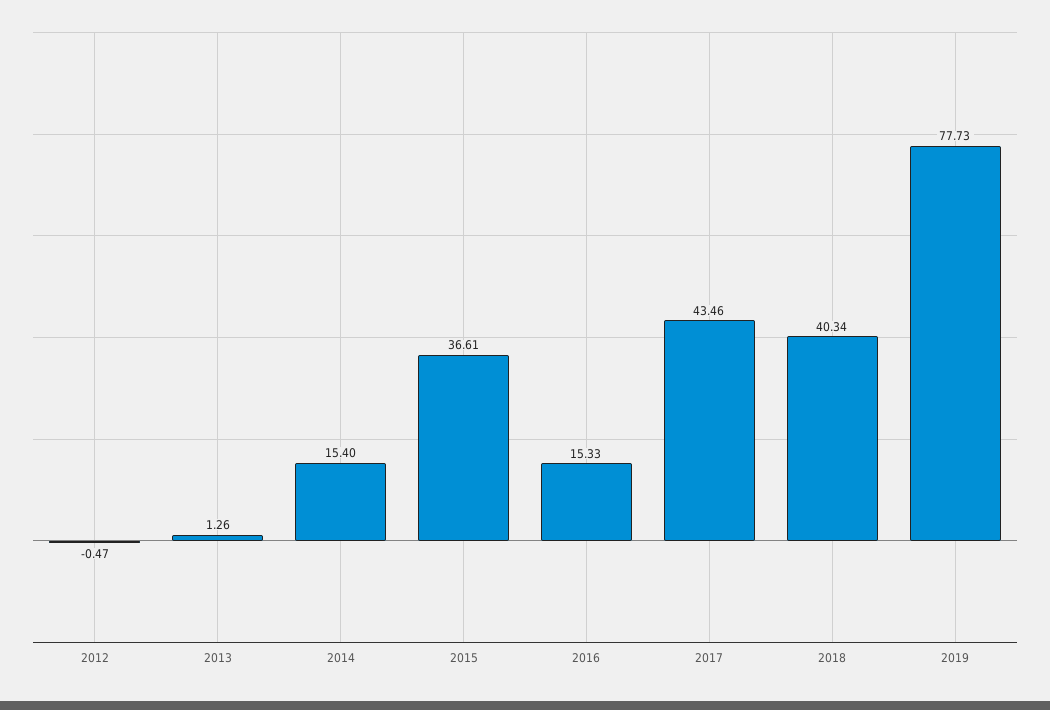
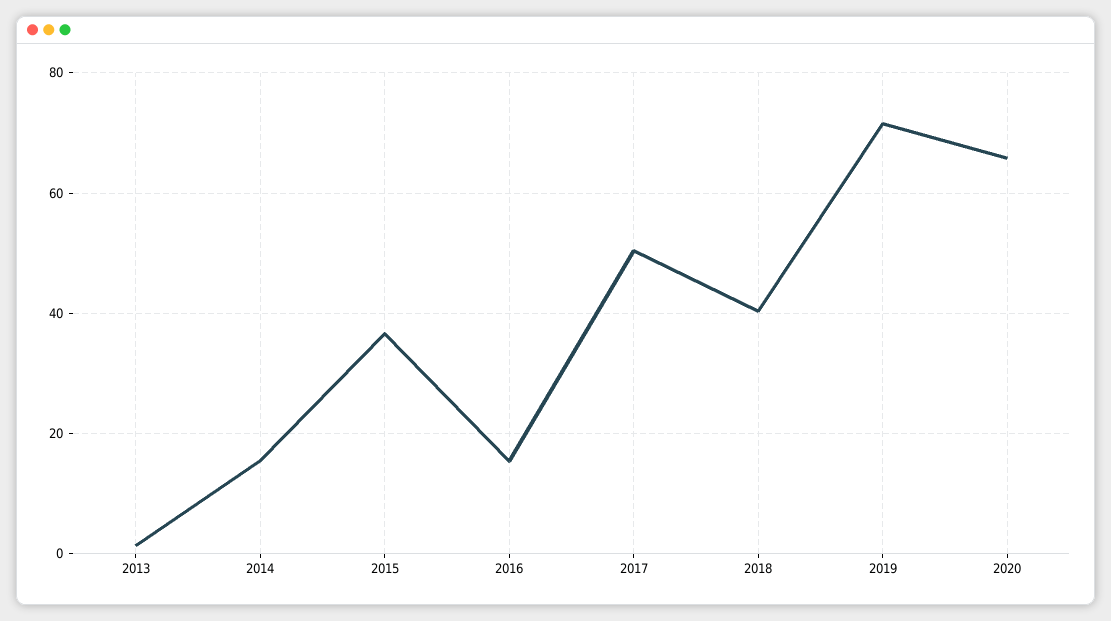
2012: -0.47 -> none
2017: 43.46 -> 50
2019: 77.73 -> 72
2020: none -> 66

